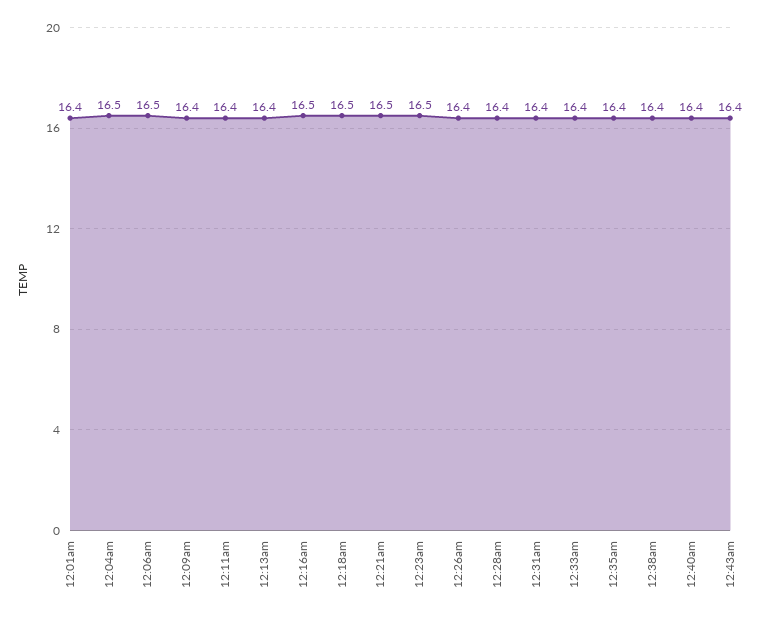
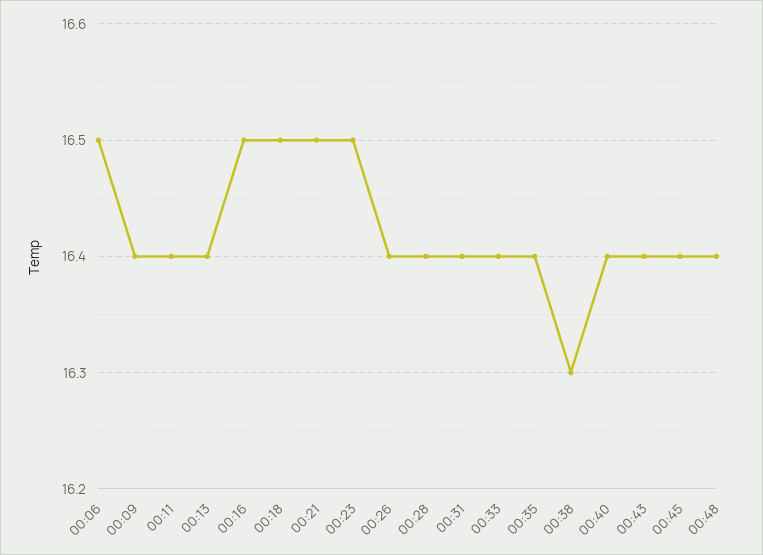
12:01am: 16.4 -> none
12:04am: 16.5 -> none
12:38am: 16.4 -> 16.3
00:45: none -> 16.4
00:48: none -> 16.4

